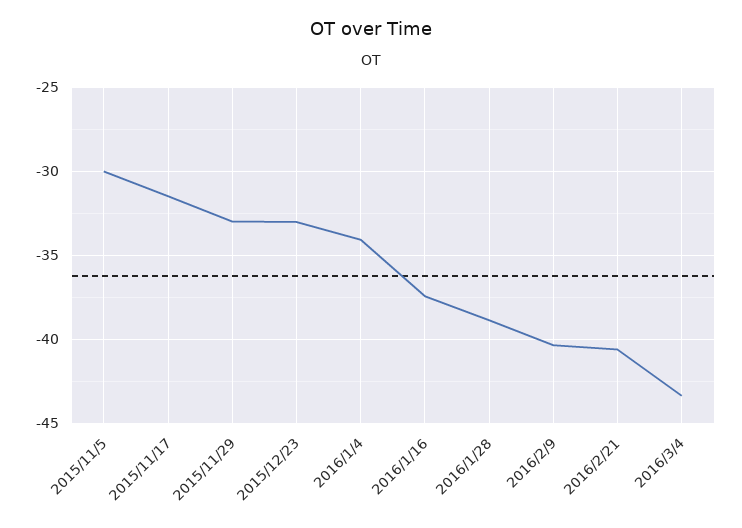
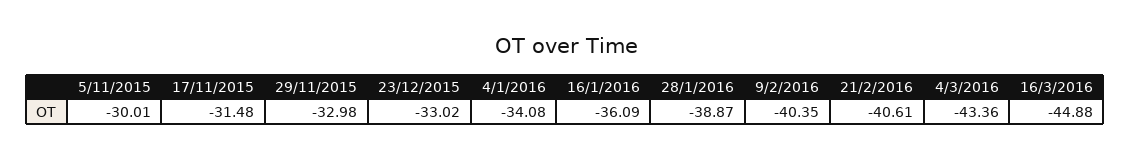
2016/1/16: -37.5 -> -36.09
16/3/2016: none -> -44.88

